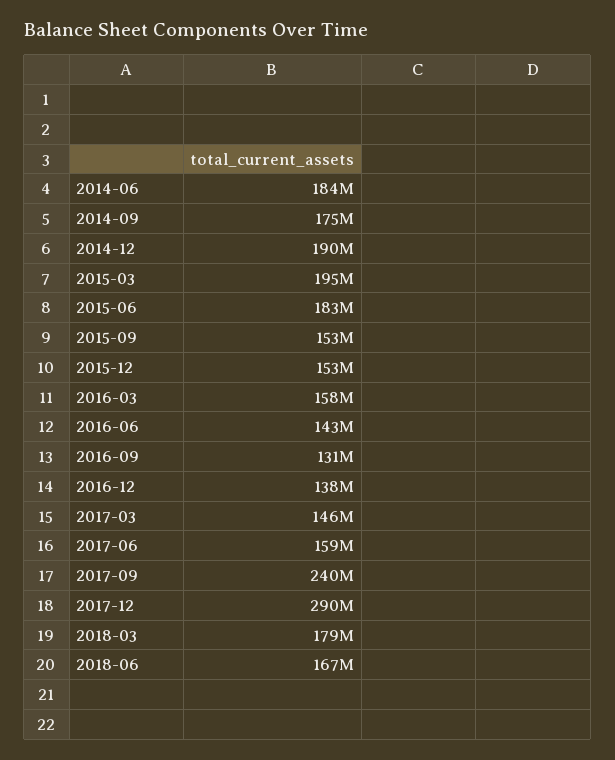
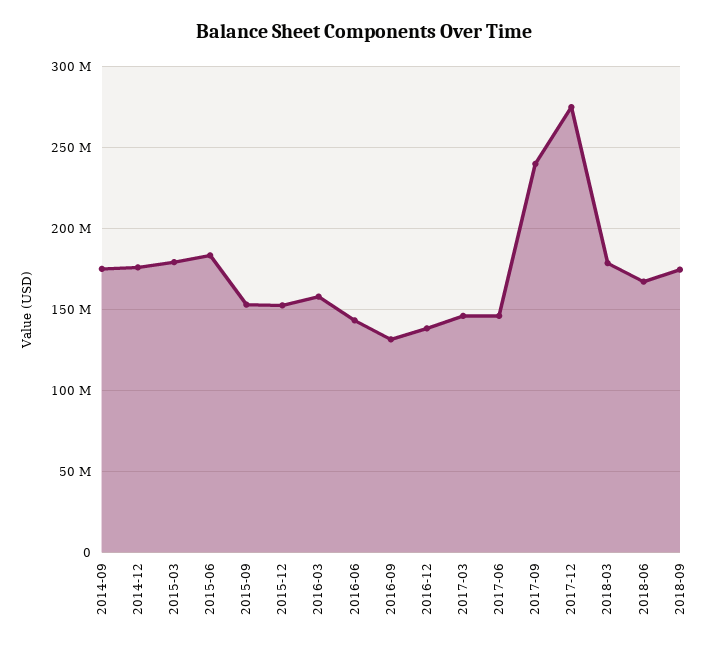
2014-06: 184000000 -> none
2014-12: 190000000 -> 175000000
2015-03: 195000000 -> 180000000
2017-06: 159000000 -> 145000000
2017-12: 290000000 -> 275000000
2018-09: none -> 175000000

